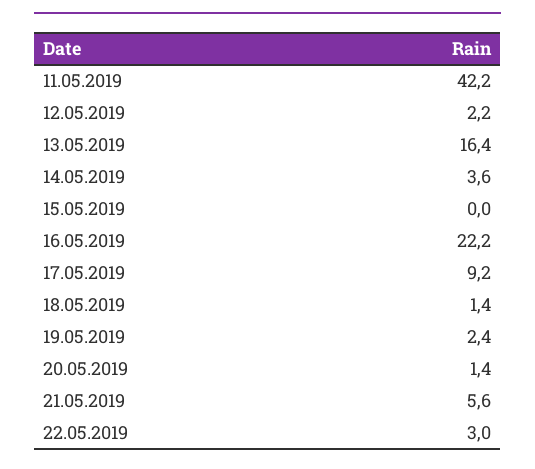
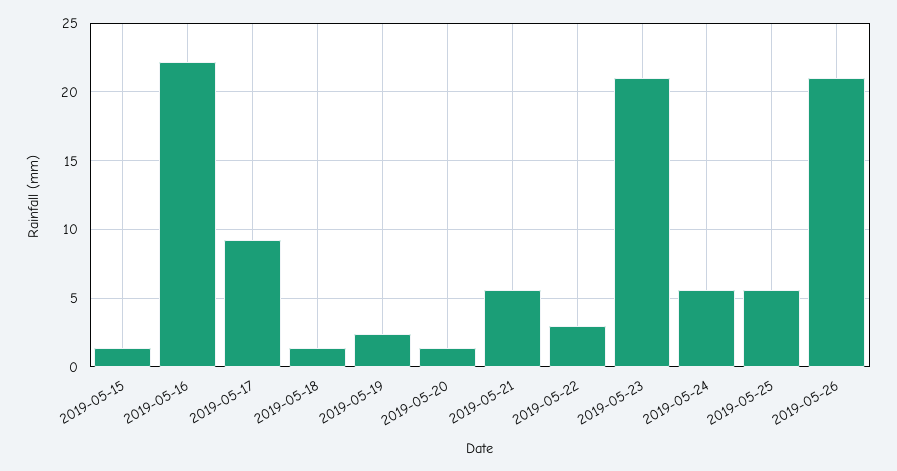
11.05.2019: 42.2 -> none
12.05.2019: 2.2 -> none
13.05.2019: 16.4 -> none
14.05.2019: 3.6 -> none
15.05.2019: 0 -> 1.5
2019-05-23: none -> 21
2019-05-24: none -> 5.5
2019-05-25: none -> 5.5
2019-05-26: none -> 21

